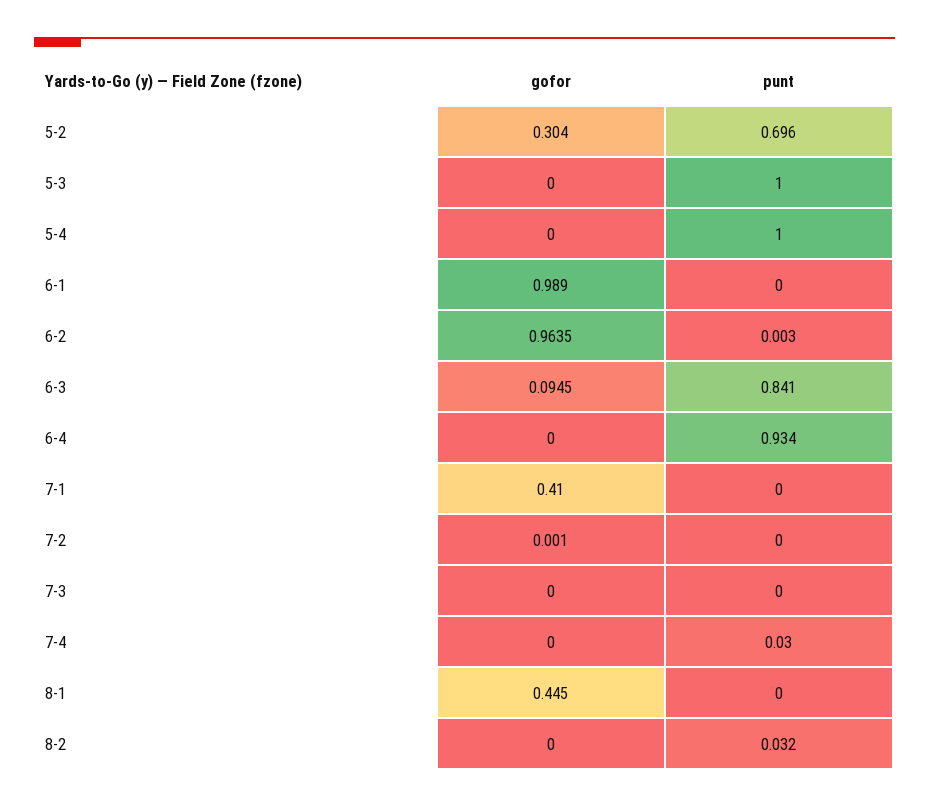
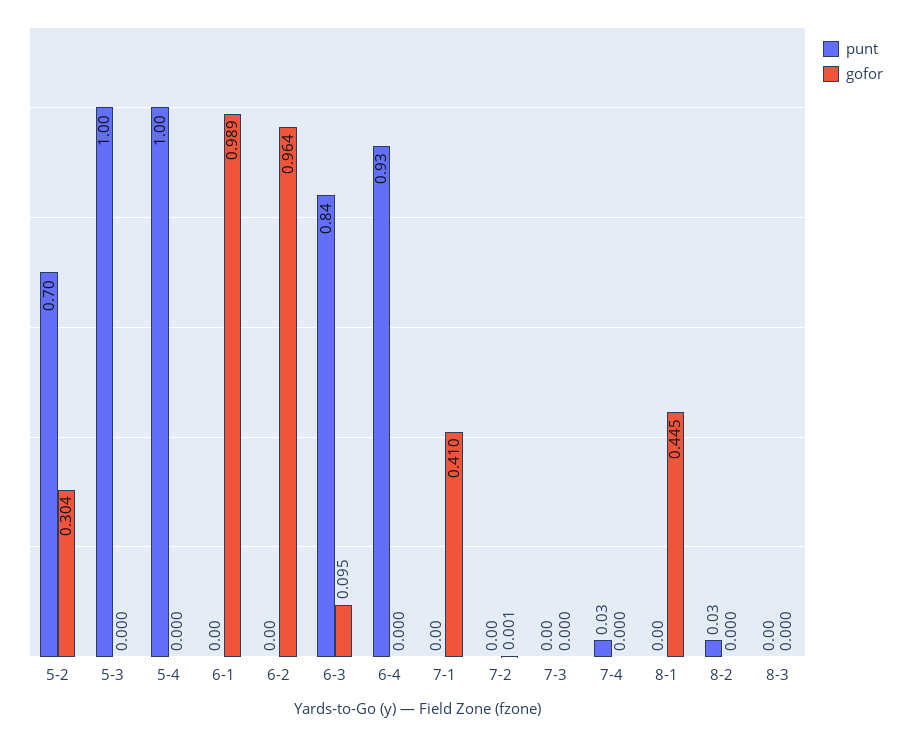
punt, 8-3: none -> 0
gofor, 8-3: none -> 0

